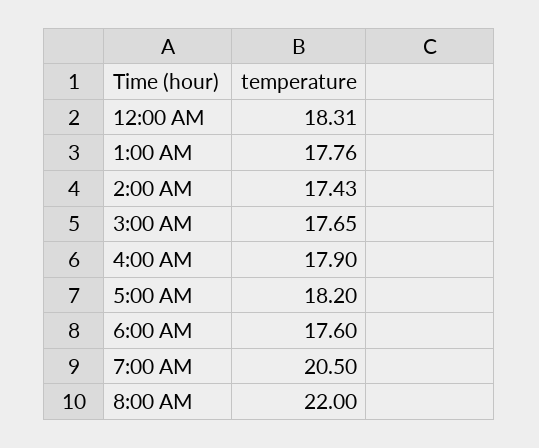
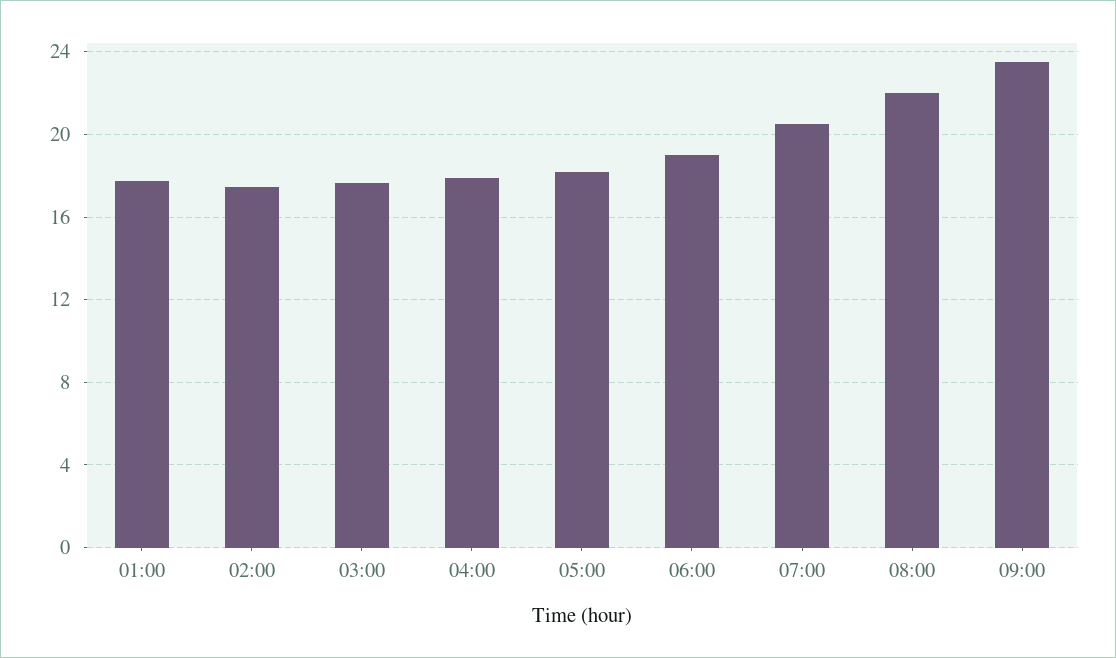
12:00 AM: 18.31 -> none
6:00 AM: 17.6 -> 19
09:00: none -> 23.5

